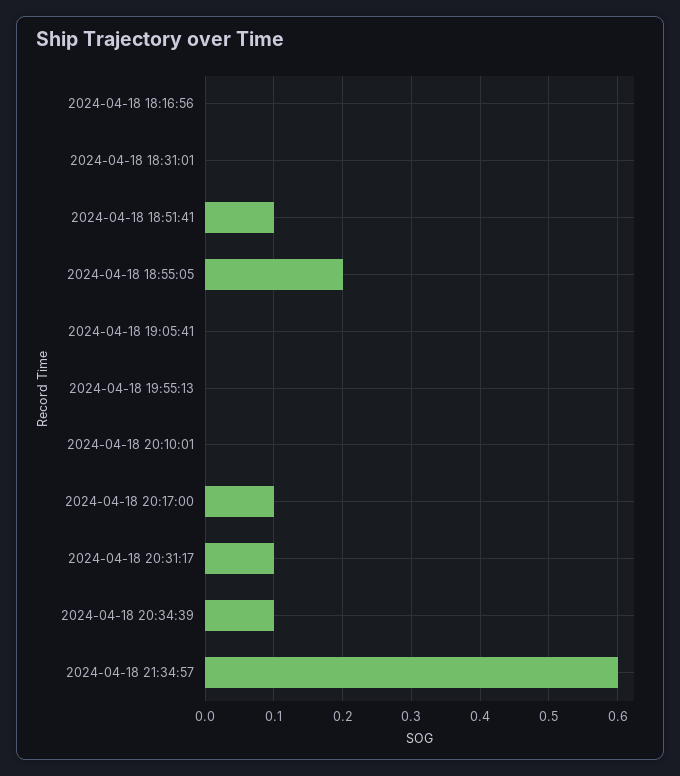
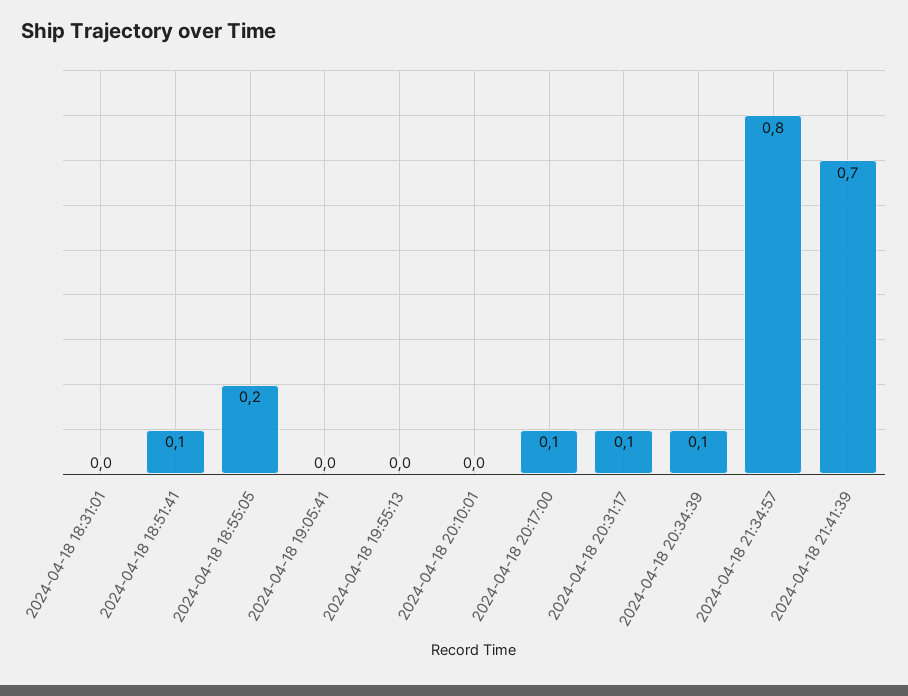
2024-04-18 18:16:56: 0 -> none
2024-04-18 21:34:57: 0.6 -> 0.8
2024-04-18 21:41:39: none -> 0.7

